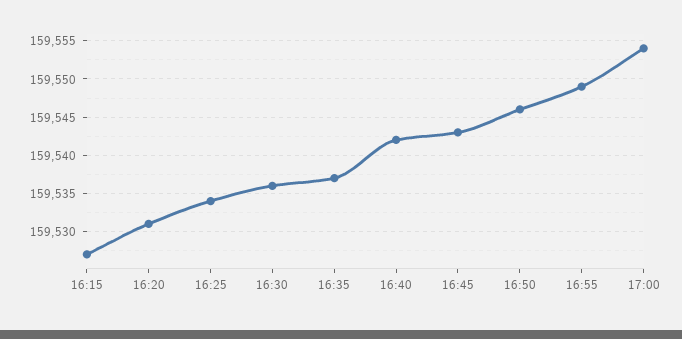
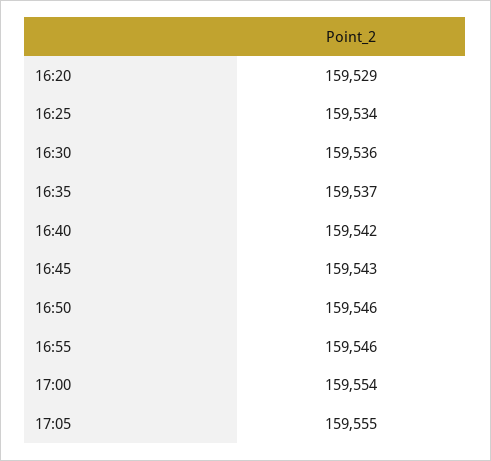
16:15: 159527 -> none
16:20: 159531 -> 159529
16:55: 159549 -> 159546
17:05: none -> 159555

